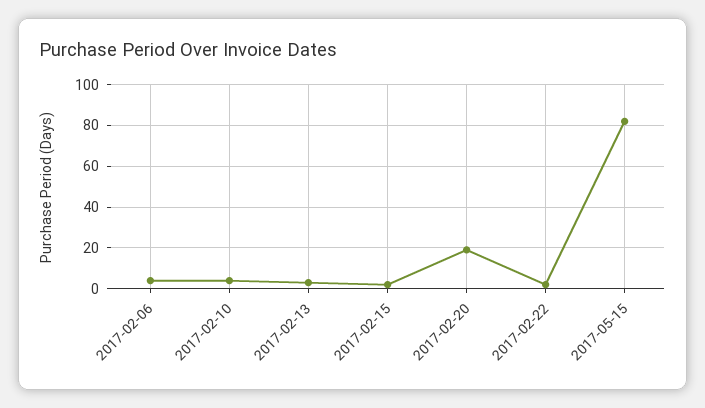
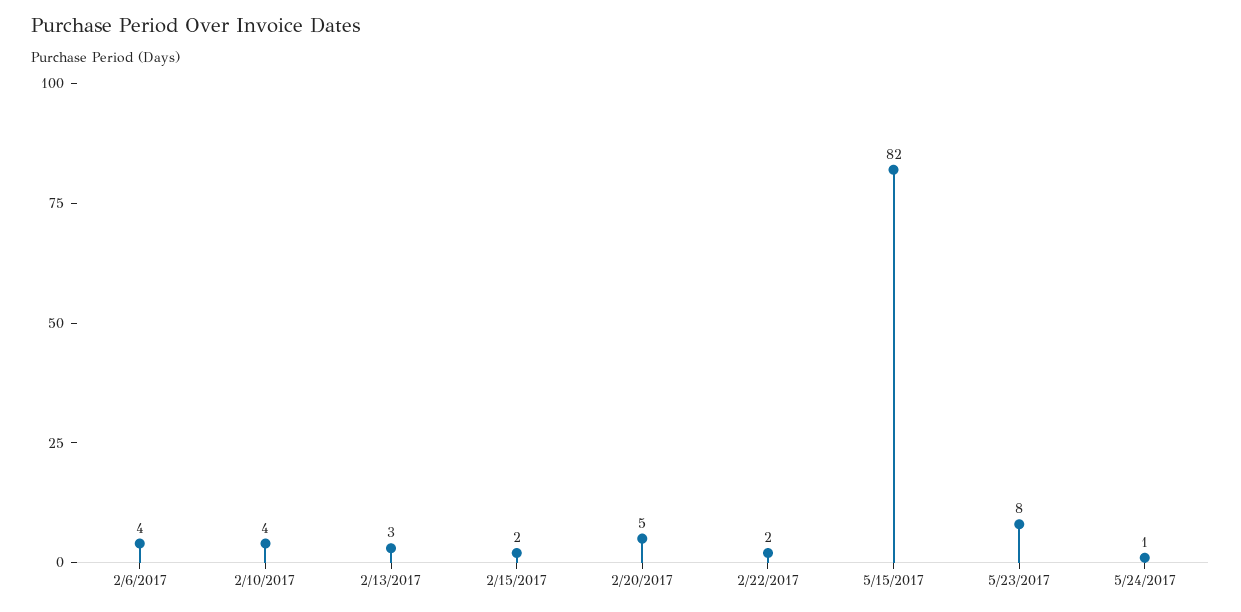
2017-02-20: 20 -> 5
5/23/2017: none -> 8
5/24/2017: none -> 1

